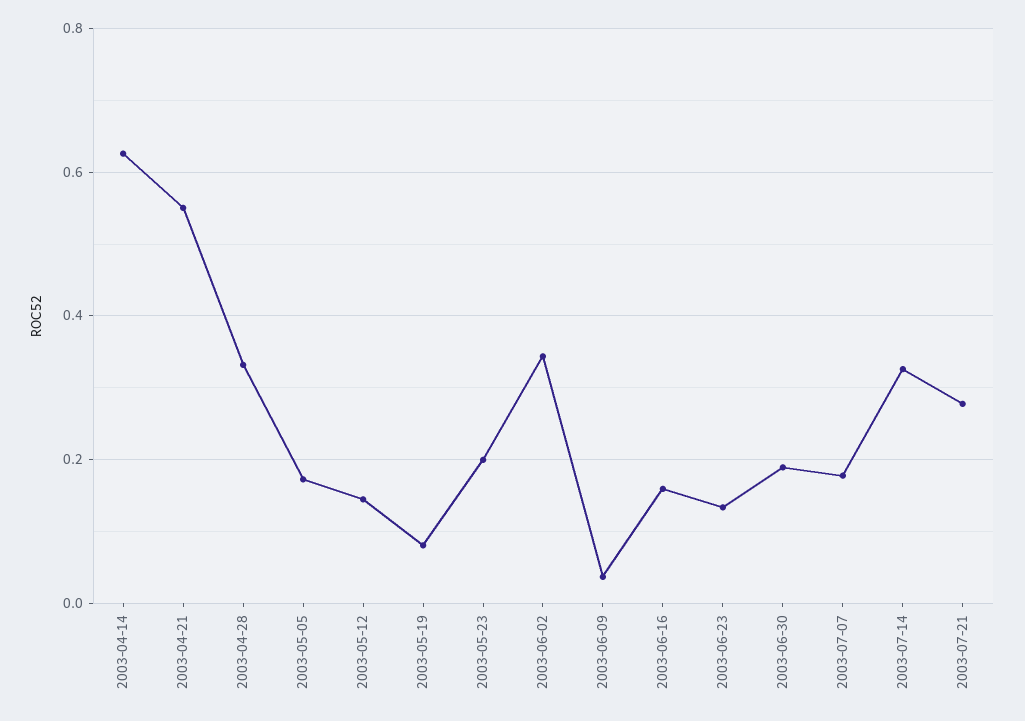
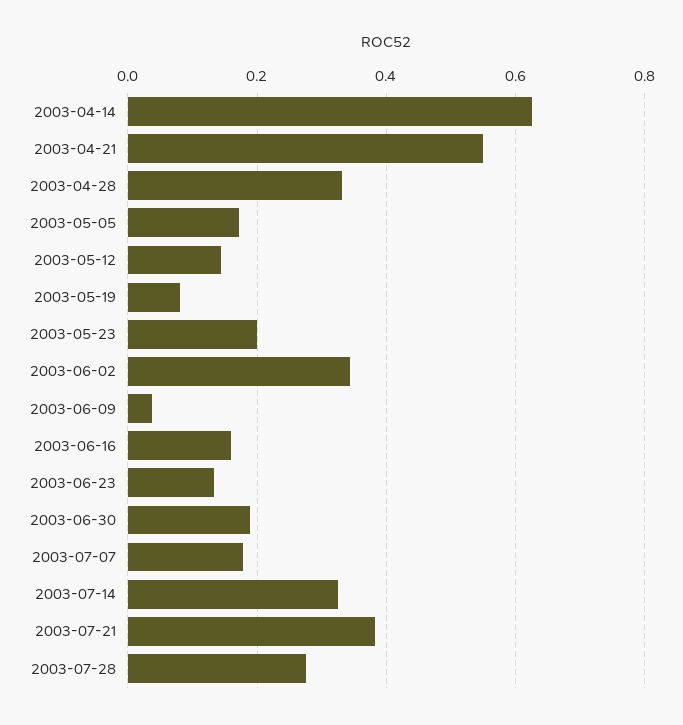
2003-07-21: 0.28 -> 0.38
2003-07-28: none -> 0.28

